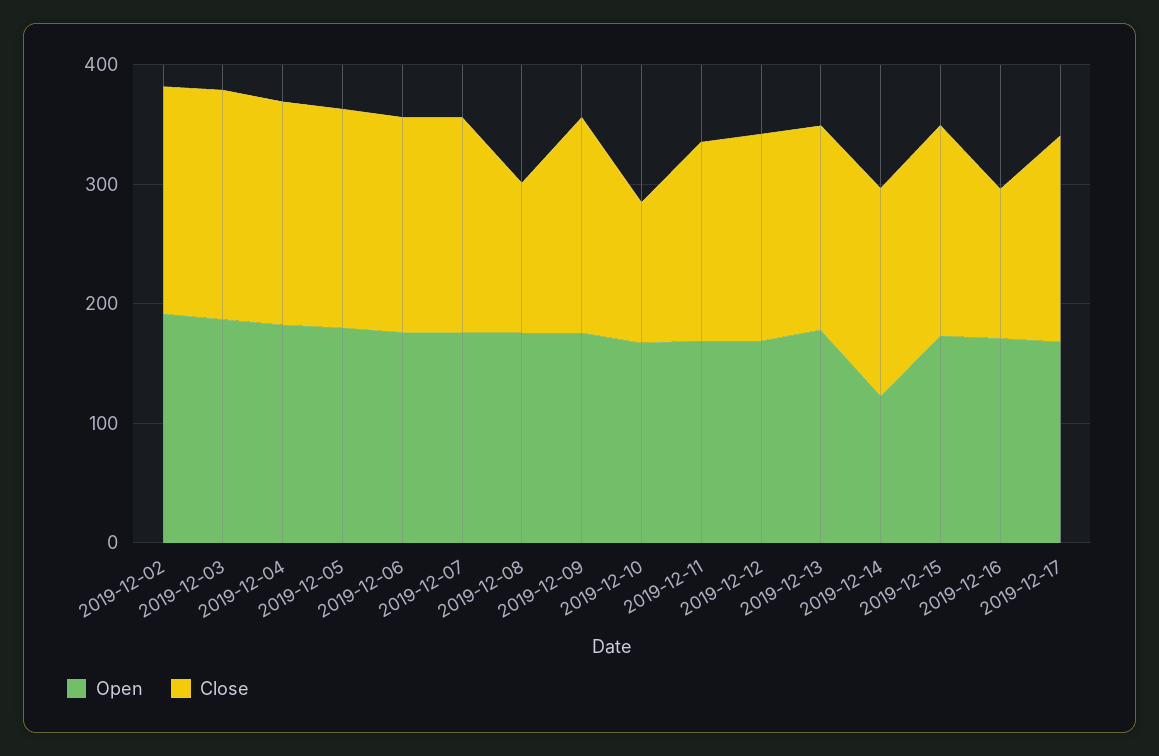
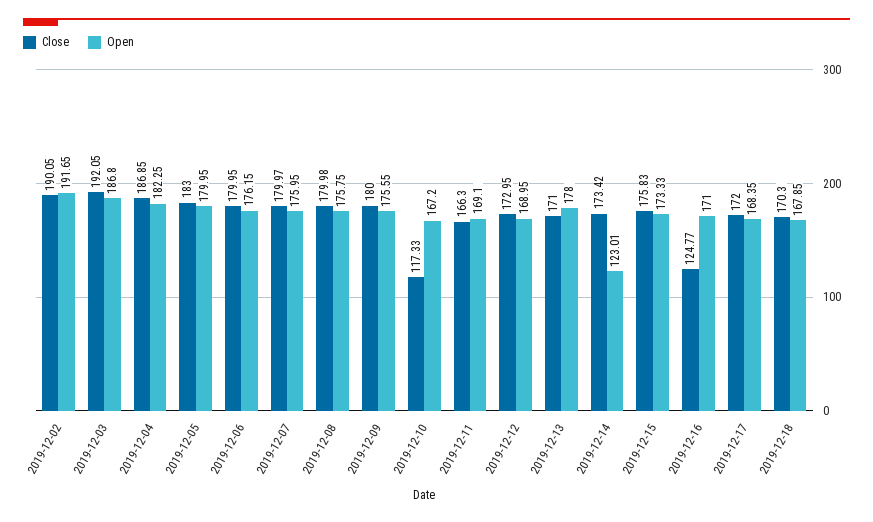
Close, 2019-12-08: 120 -> 179.98
Close, 2019-12-18: none -> 170.3
Open, 2019-12-18: none -> 167.85

